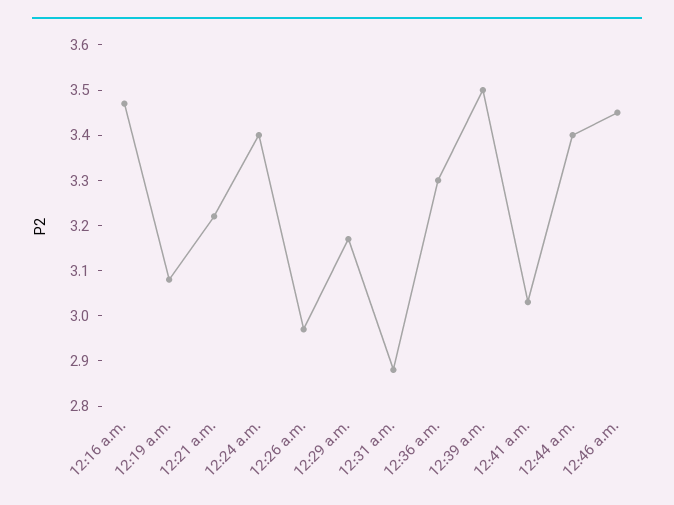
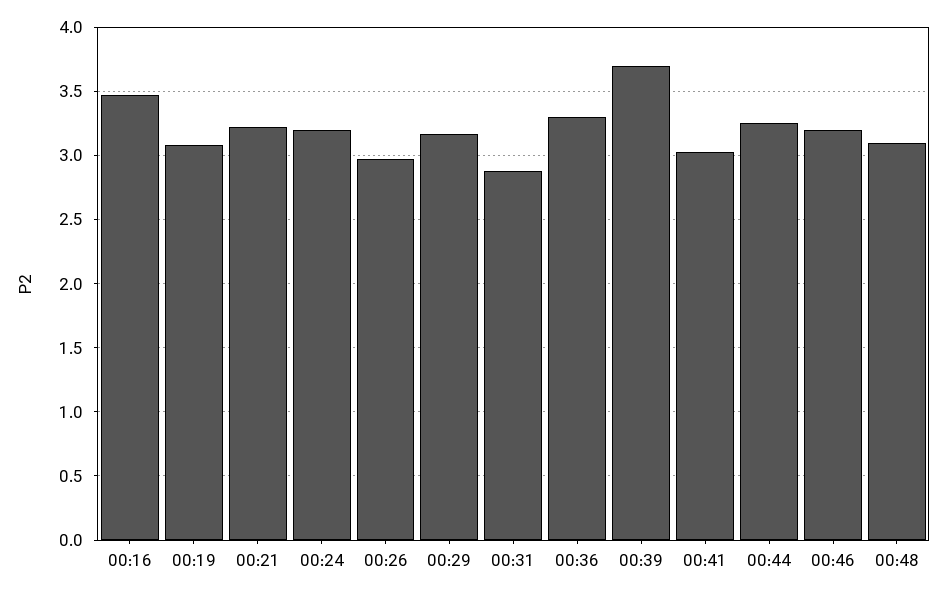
12:24 a.m.: 3.4 -> 3.2
12:39 a.m.: 3.5 -> 3.7
12:44 a.m.: 3.4 -> 3.25
12:46 a.m.: 3.45 -> 3.2
00:48: none -> 3.1

